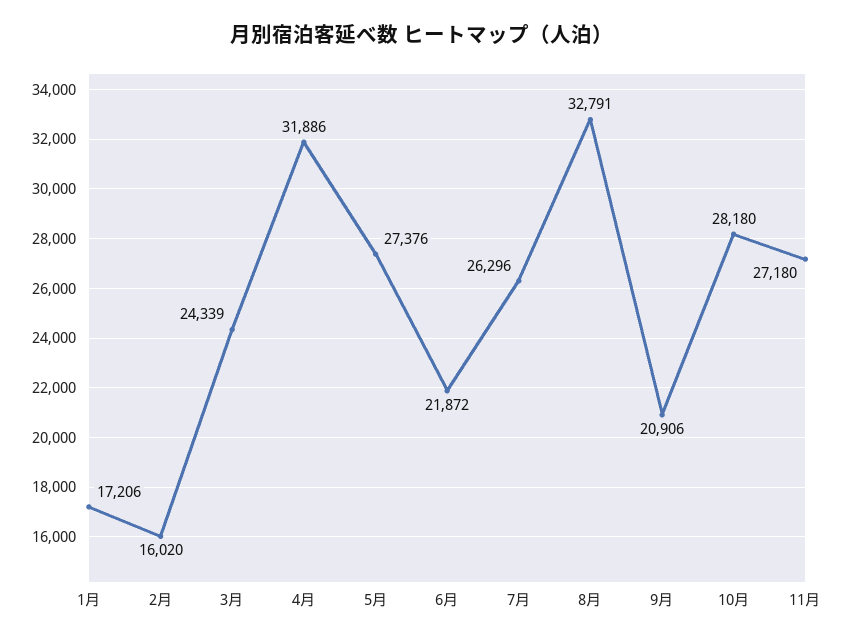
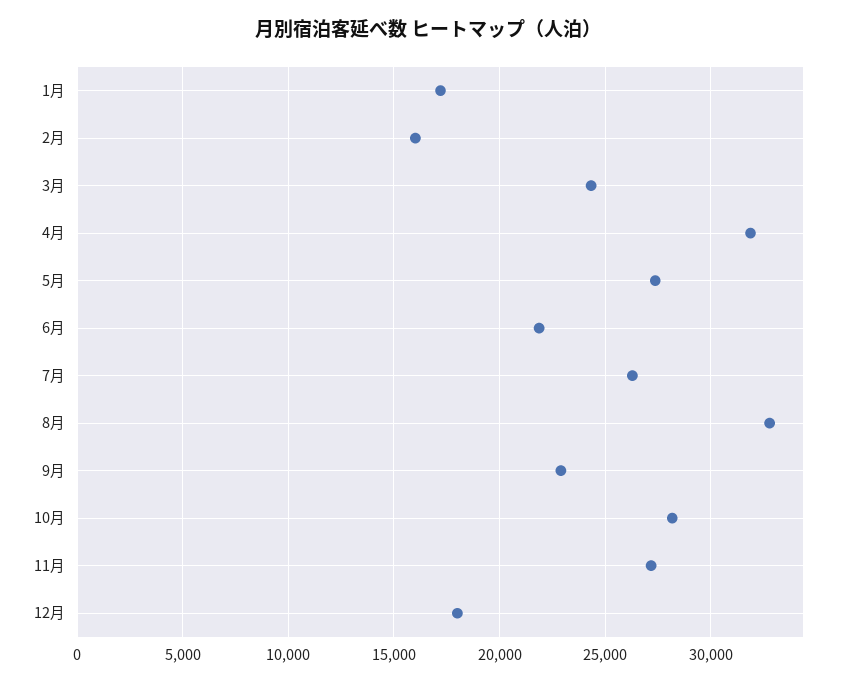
9月: 20906 -> 23000
12月: none -> 18000

